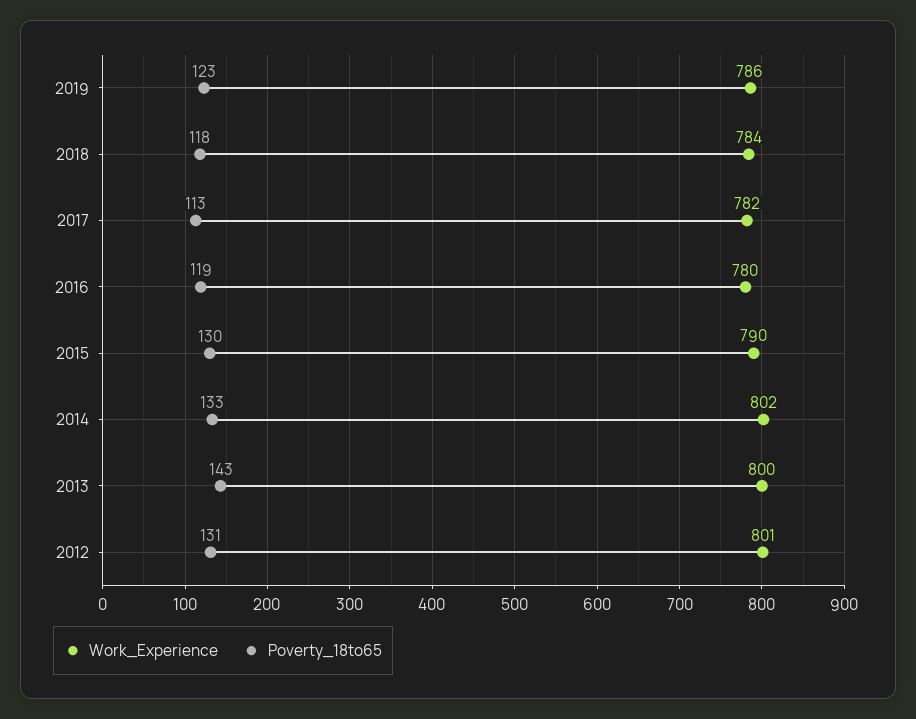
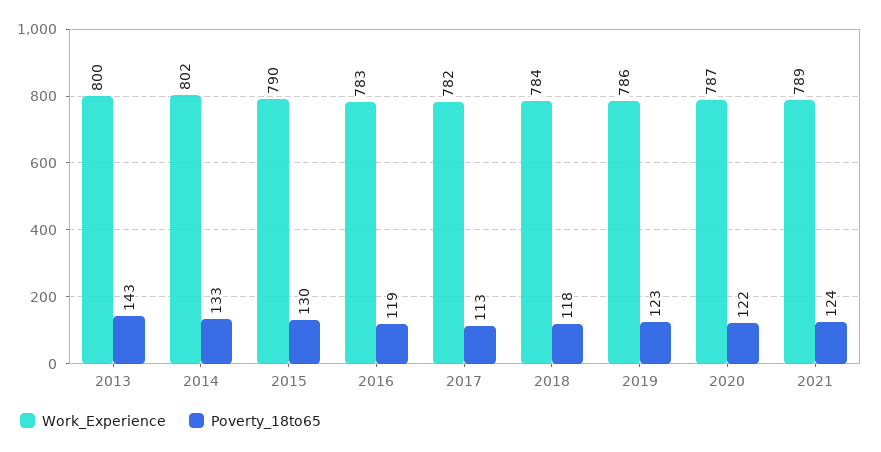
Work_Experience, 2016: 780 -> 783
Work_Experience, 2012: 801 -> none
Poverty_18to65, 2012: 131 -> none
Work_Experience, 2020: none -> 787
Poverty_18to65, 2020: none -> 122
Work_Experience, 2021: none -> 789
Poverty_18to65, 2021: none -> 124

